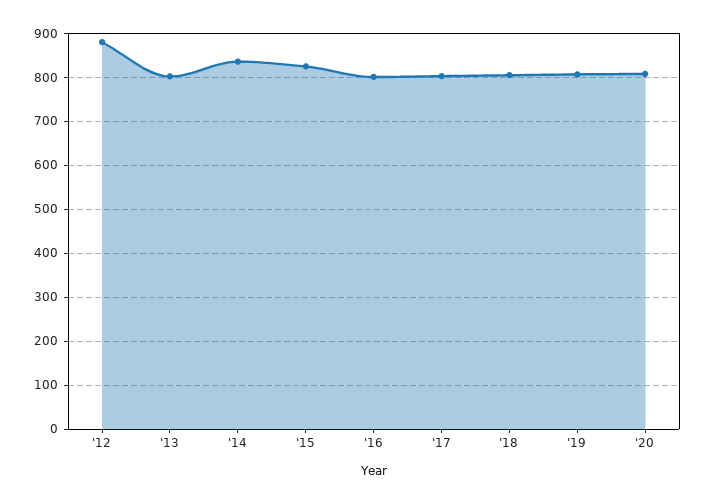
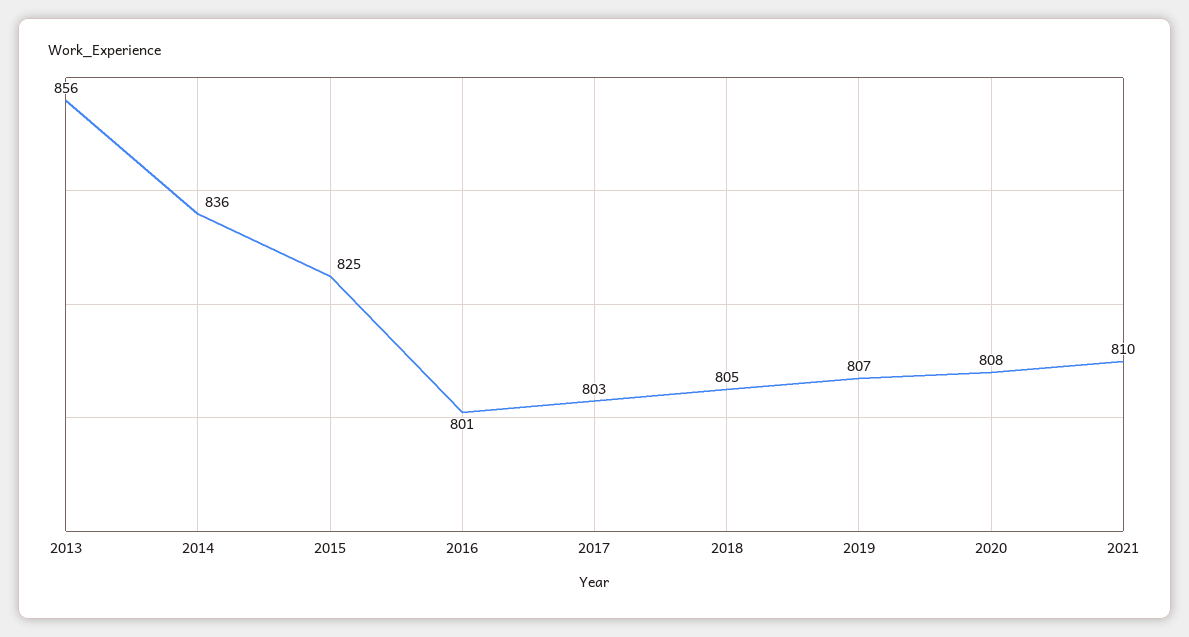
'12: 880 -> none
'13: 800 -> 856
2021: none -> 810

